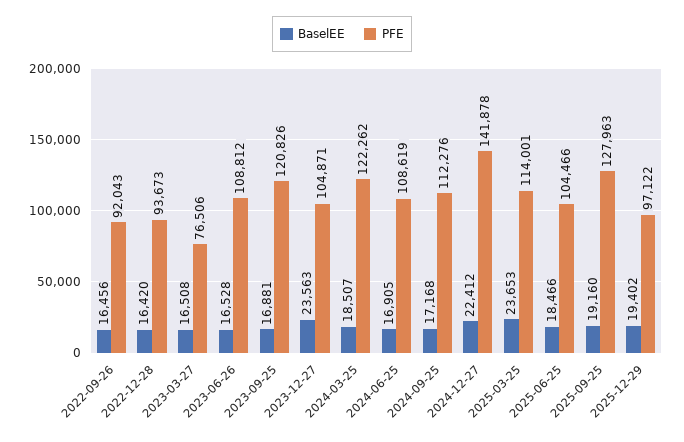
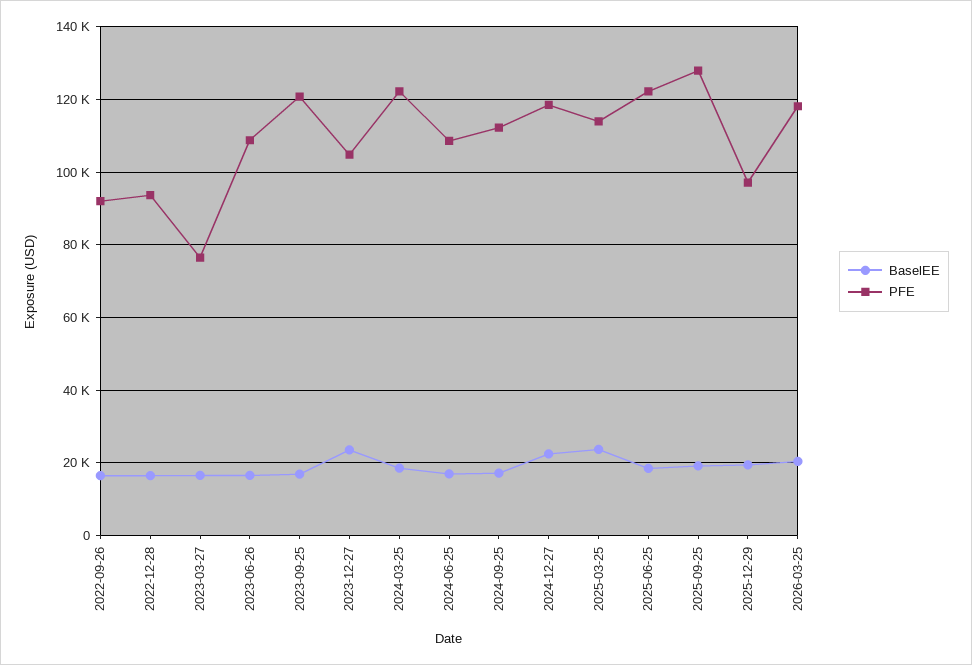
PFE, 2024-12-27: 141878 -> 118000
PFE, 2025-06-25: 104466 -> 122000
BaselEE, 2026-03-25: none -> 20000
PFE, 2026-03-25: none -> 118000

